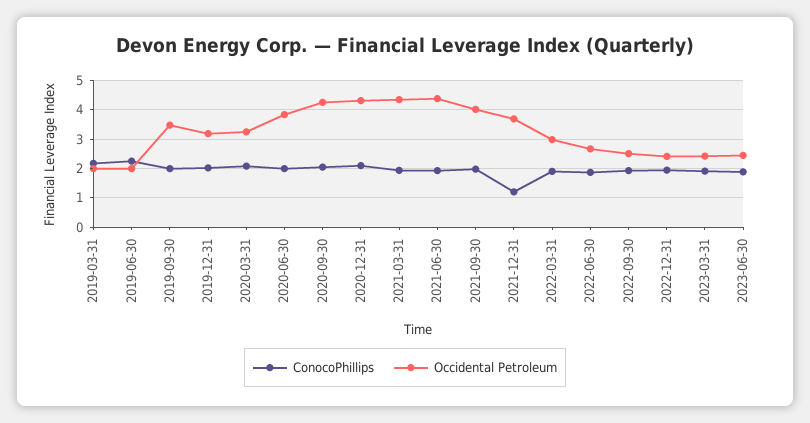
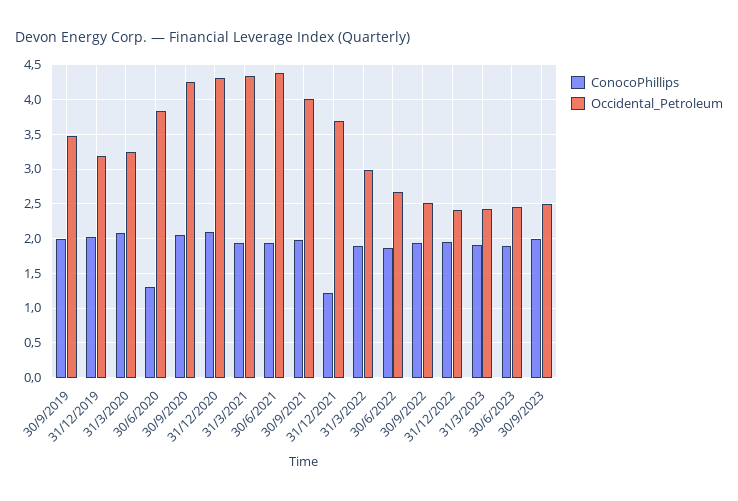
ConocoPhillips, 2019-03-31: 2.25 -> none
Occidental Petroleum, 2019-03-31: 2 -> none
ConocoPhillips, 2019-06-30: 2.25 -> none
Occidental Petroleum, 2019-06-30: 2 -> none
ConocoPhillips, 2020-06-30: 2 -> 1.3
ConocoPhillips, 30/9/2023: none -> 2
Occidental Petroleum, 30/9/2023: none -> 2.5

